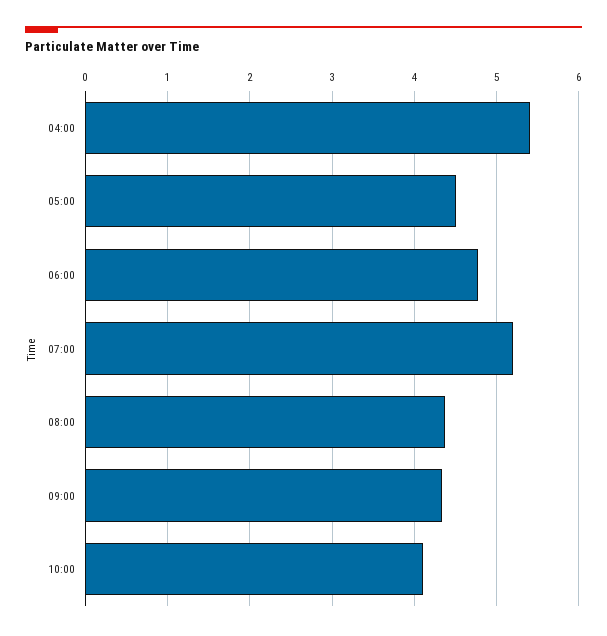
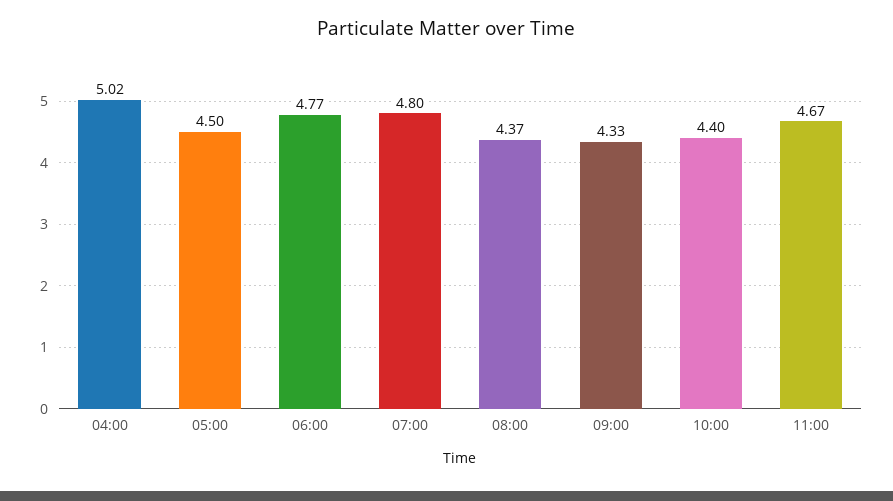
04:00: 5.4 -> 5.02
07:00: 5.2 -> 4.8
10:00: 4.1 -> 4.4
11:00: none -> 4.67

